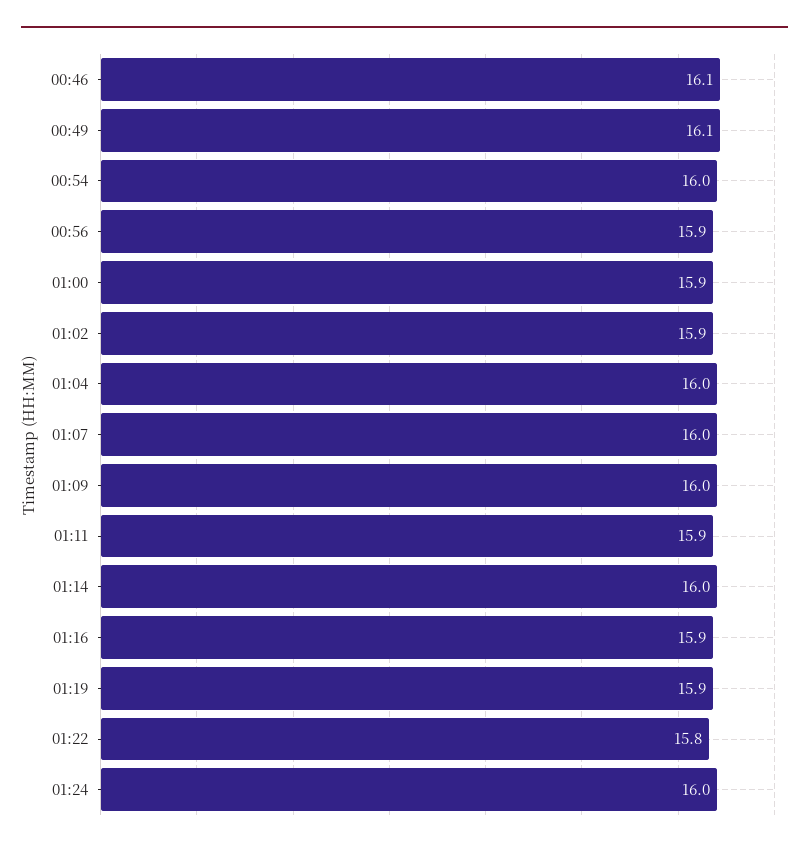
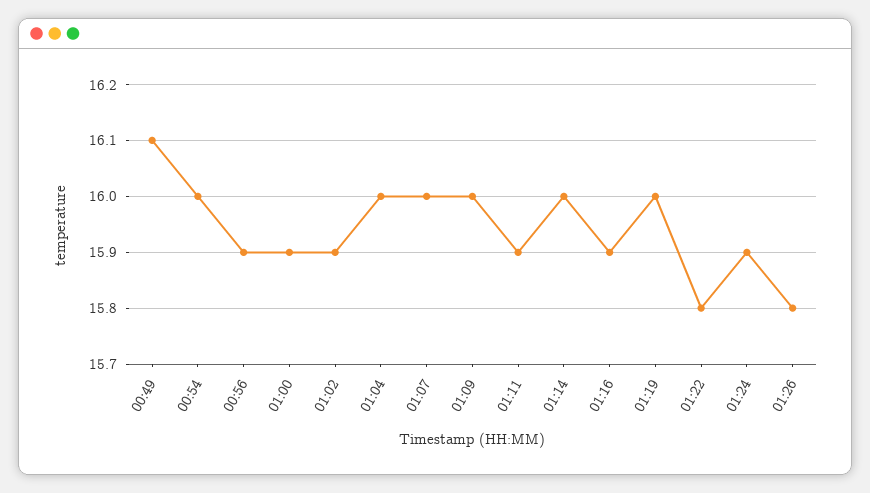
00:46: 16.1 -> none
01:19: 15.9 -> 16
01:24: 16 -> 15.9
01:26: none -> 15.8

